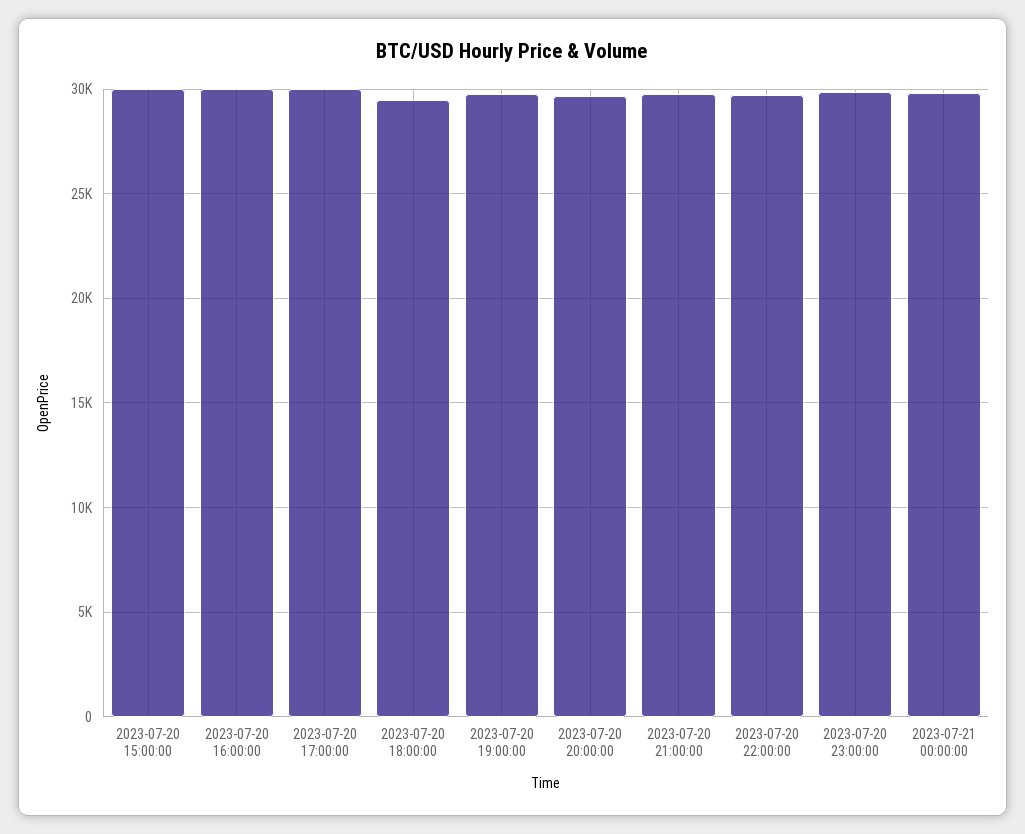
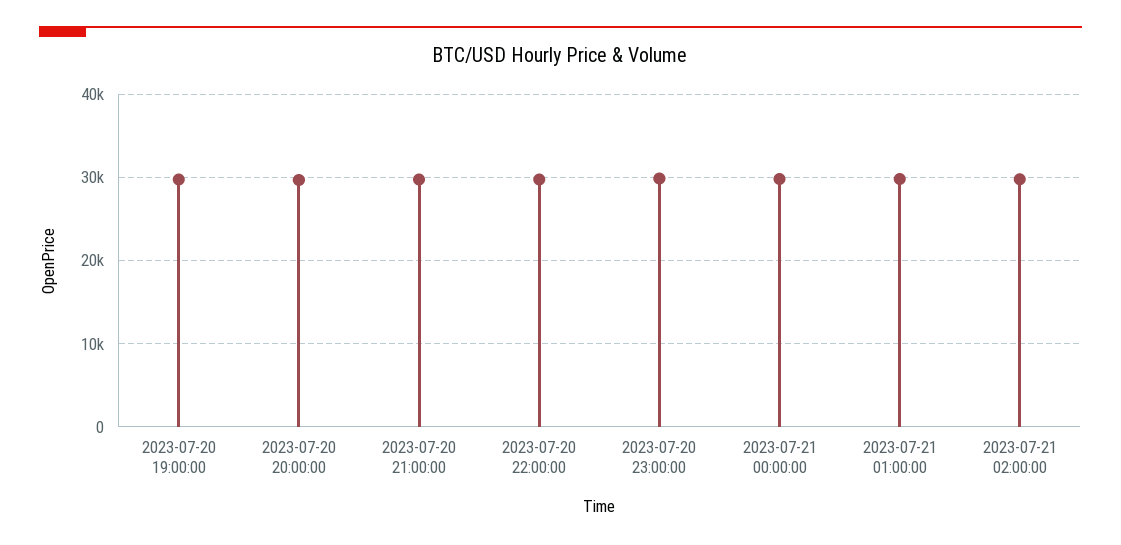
2023-07-20 15:00:00: 30000 -> none
2023-07-20 16:00:00: 30000 -> none
2023-07-20 17:00:00: 30000 -> none
2023-07-20 18:00:00: 29500 -> none
2023-07-21 01:00:00: none -> 30000
2023-07-21 02:00:00: none -> 30000

